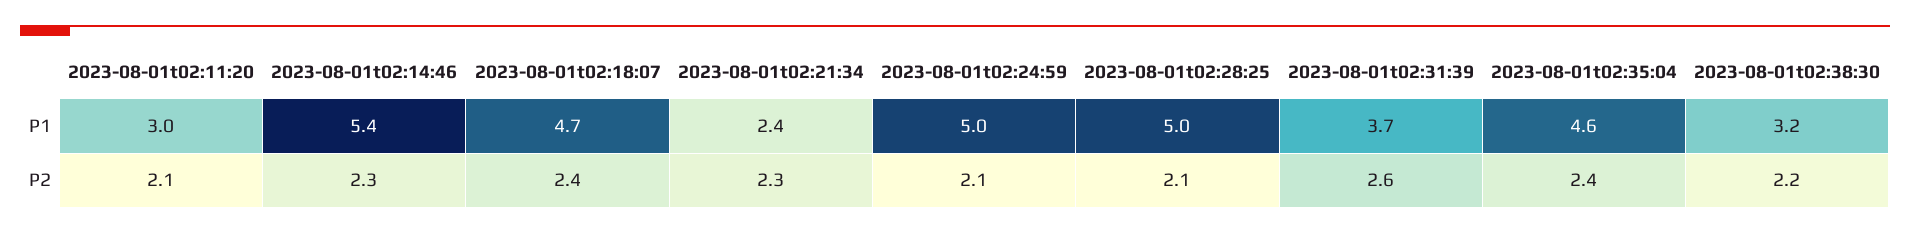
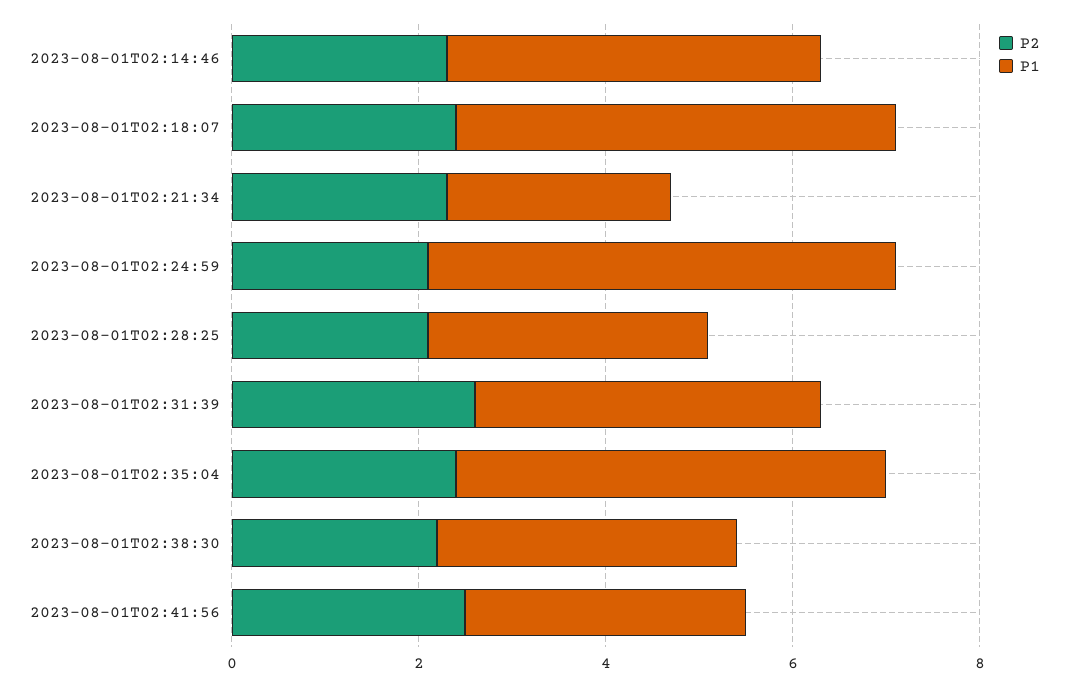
P1, 2023-08-01t02:11:20: 3 -> none
P1, 2023-08-01t02:14:46: 5.4 -> 4
P1, 2023-08-01t02:28:25: 5 -> 3
P2, 2023-08-01t02:11:20: 2.1 -> none
P2, 2023-08-01T02:41:56: none -> 2.5
P1, 2023-08-01T02:41:56: none -> 3

